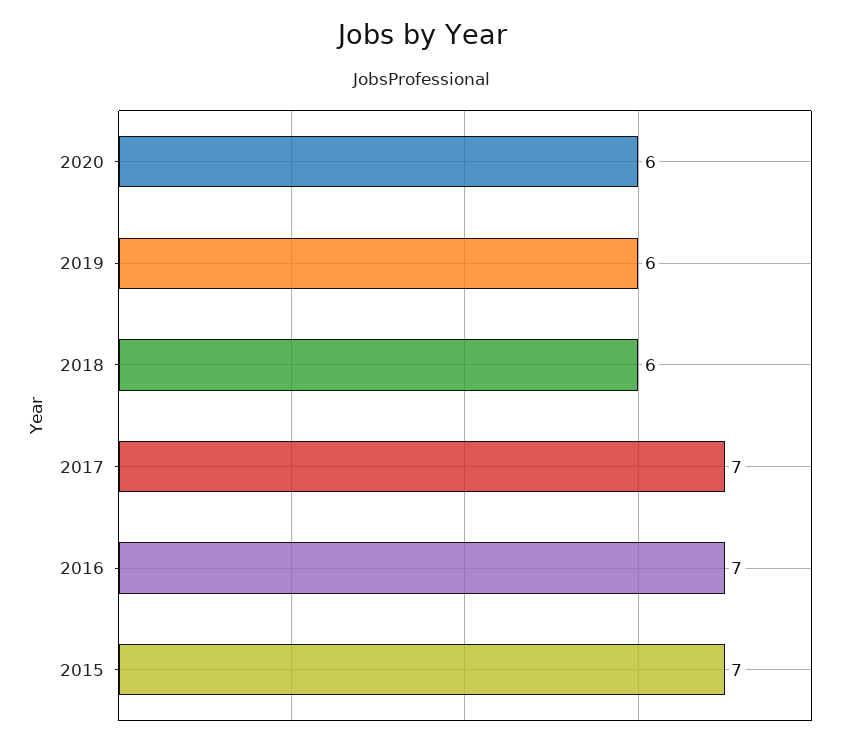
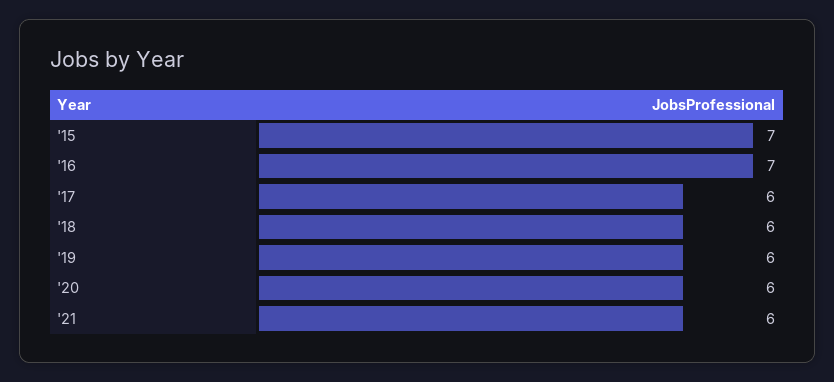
2017: 7 -> 6
'21: none -> 6

